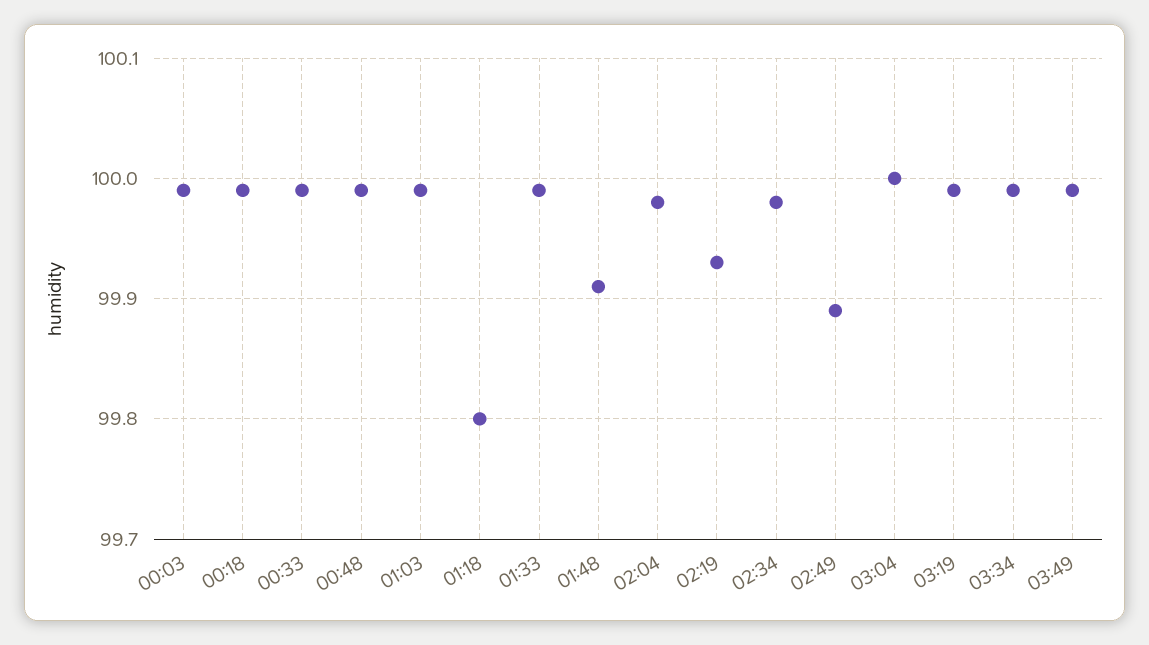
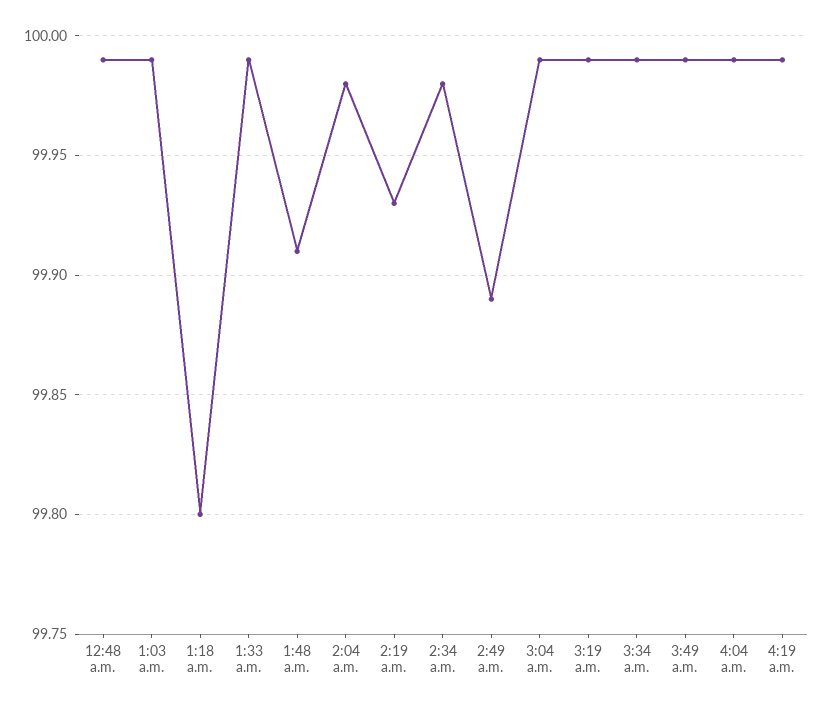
00:03: 99.99 -> none
00:18: 99.99 -> none
00:33: 99.99 -> none
03:04: 100 -> 99.99
4:04 a.m.: none -> 99.99
4:19 a.m.: none -> 99.99

